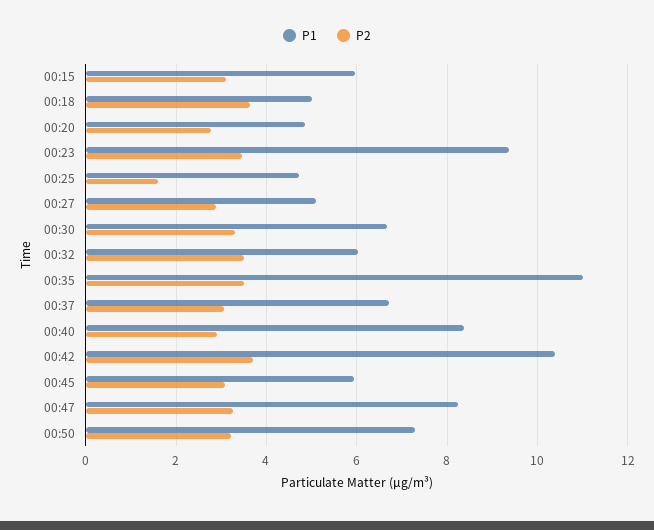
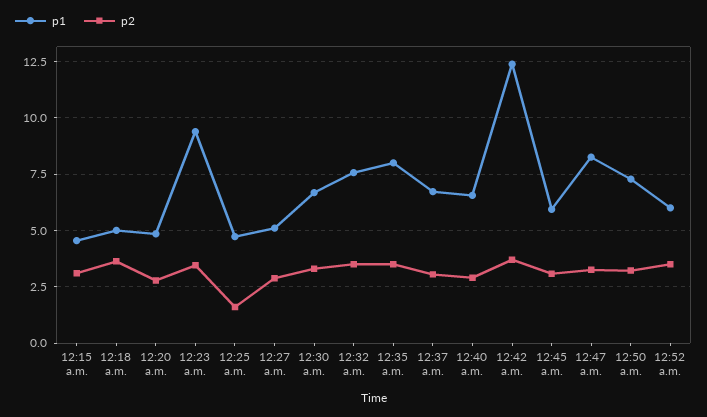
P1, 00:15: 6 -> 4.5
P1, 00:32: 6 -> 7.5
P1, 00:35: 11 -> 8
P1, 00:40: 8.4 -> 6.5
P1, 00:42: 10.4 -> 12.5
P1, 12:52 a.m.: none -> 6
P2, 12:52 a.m.: none -> 3.5

